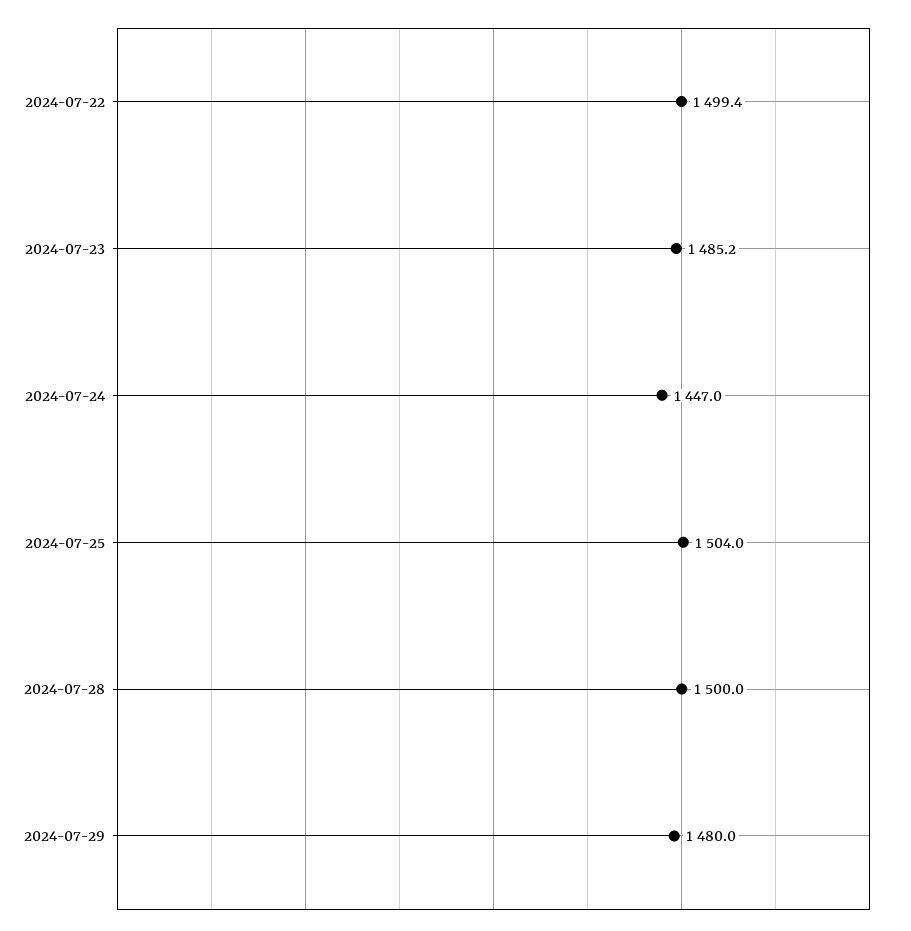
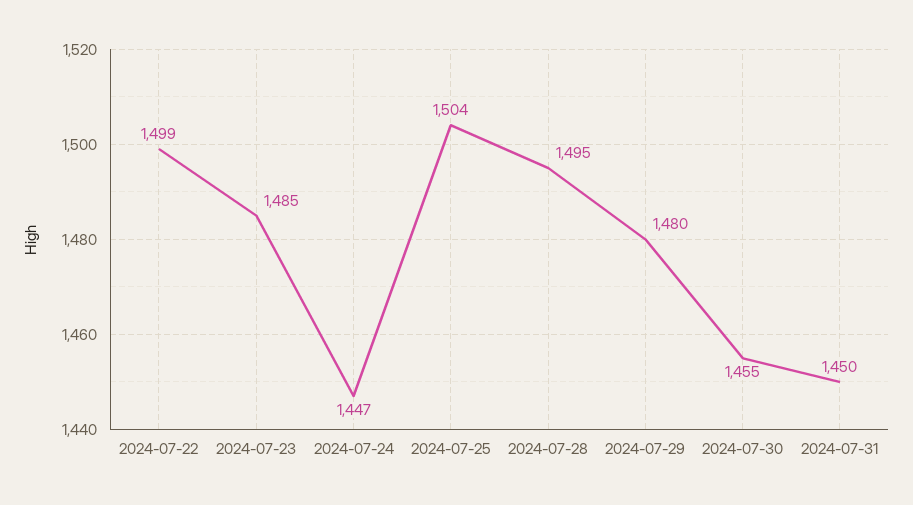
2024-07-28: 1500 -> 1495
2024-07-30: none -> 1455
2024-07-31: none -> 1450

